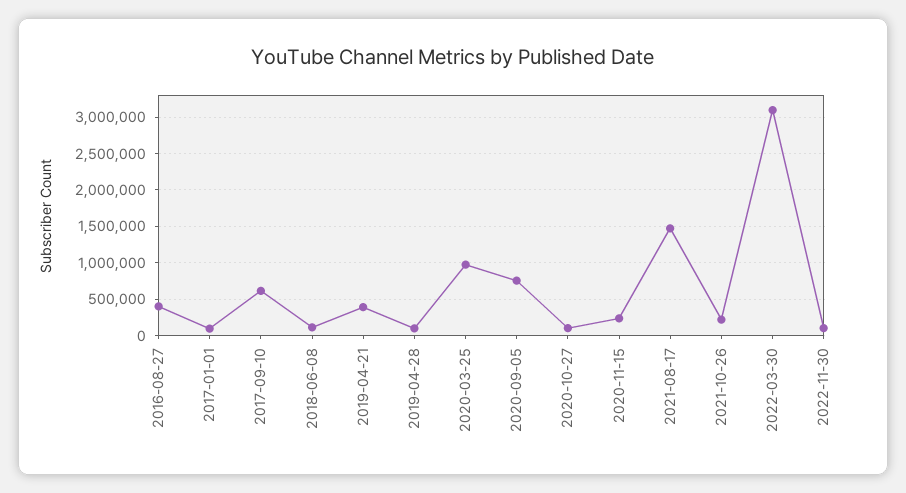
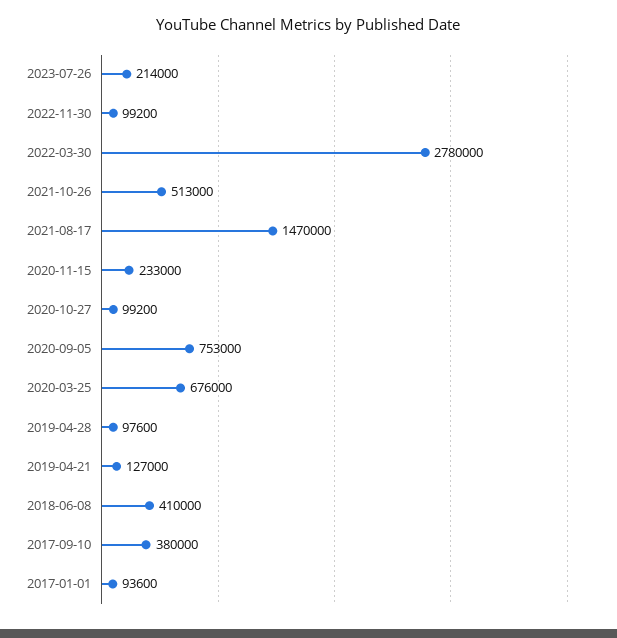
2016-08-27: 400000 -> none
2017-09-10: 600000 -> 380000
2018-06-08: 100000 -> 410000
2019-04-21: 400000 -> 127000
2020-03-25: 1000000 -> 676000
2021-10-26: 200000 -> 513000
2022-03-30: 3100000 -> 2780000
2023-07-26: none -> 214000

